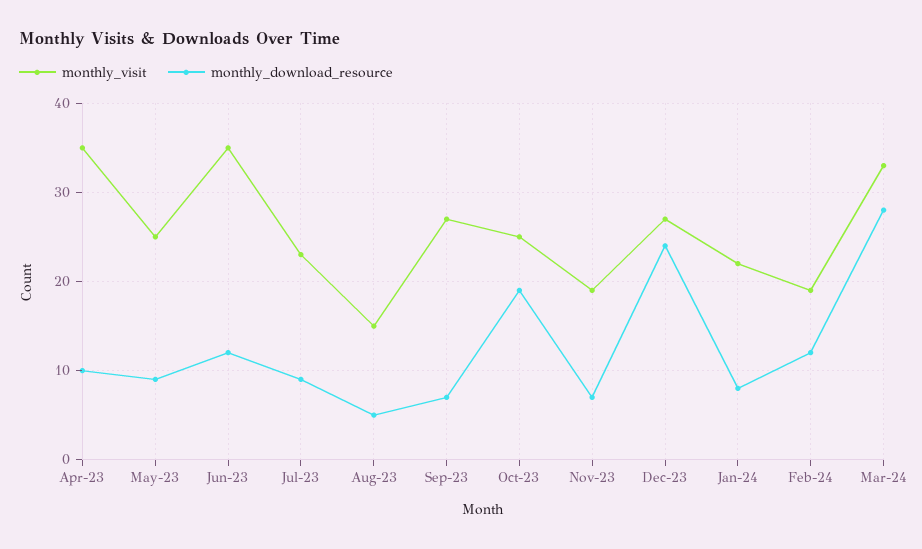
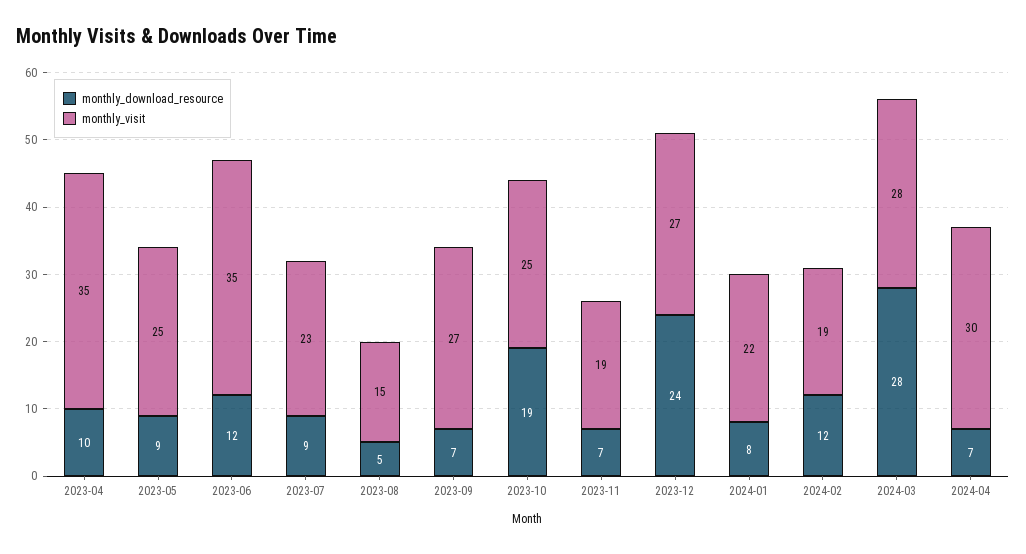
monthly_visit, Mar-24: 33 -> 28
monthly_download_resource, 2024-04: none -> 7
monthly_visit, 2024-04: none -> 30

